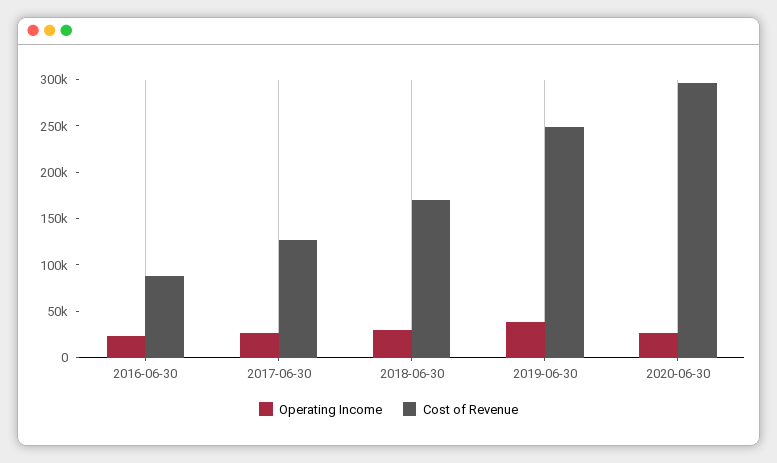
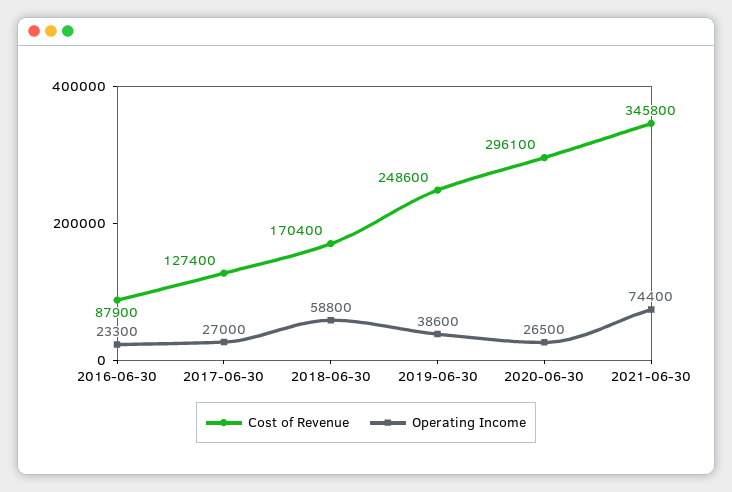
Operating Income, 2018-06-30: 30000 -> 58800
Cost of Revenue, 2021-06-30: none -> 345800
Operating Income, 2021-06-30: none -> 74400

